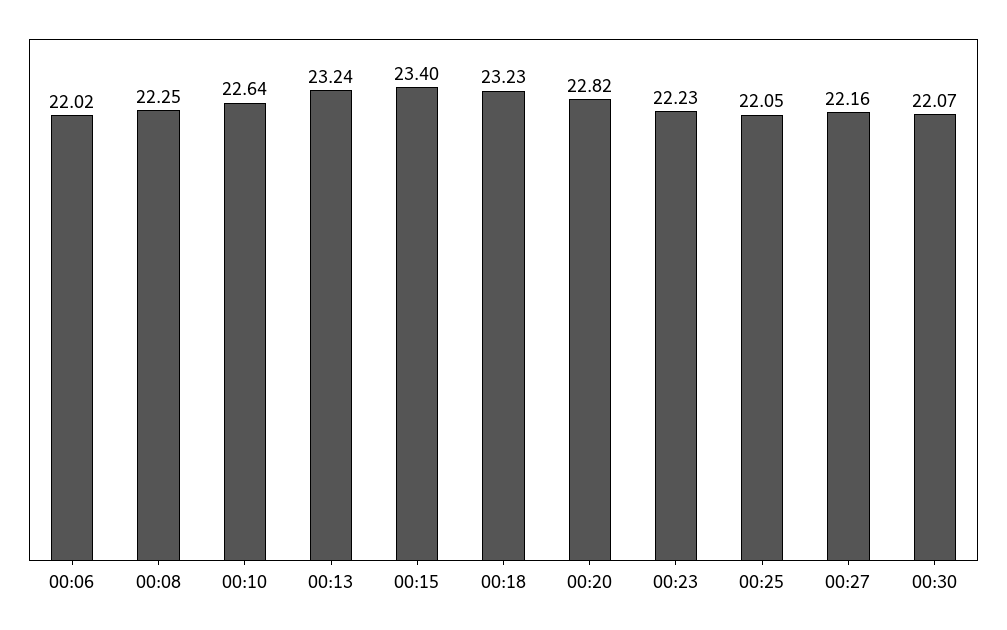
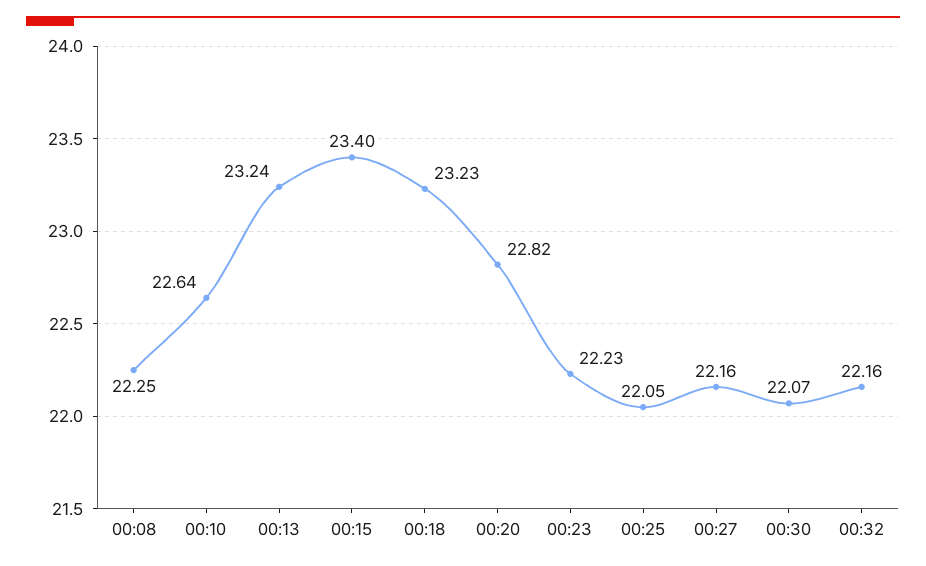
00:06: 22.02 -> none
00:32: none -> 22.16

